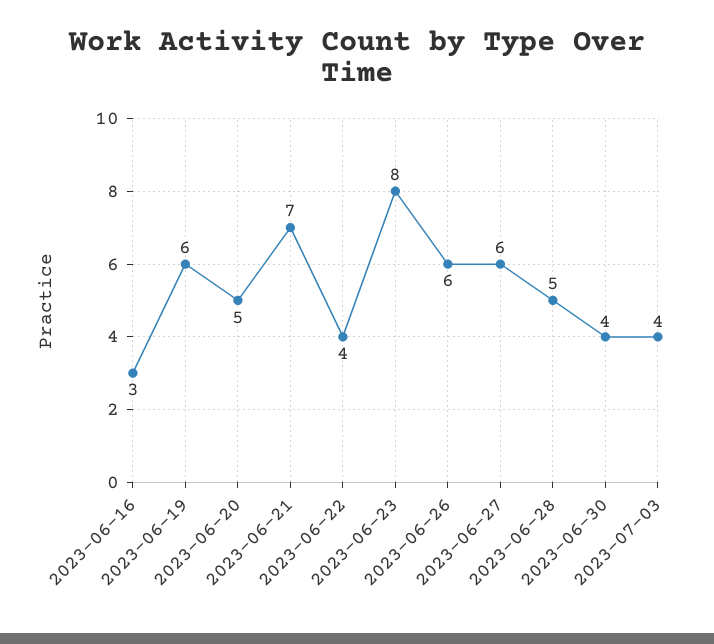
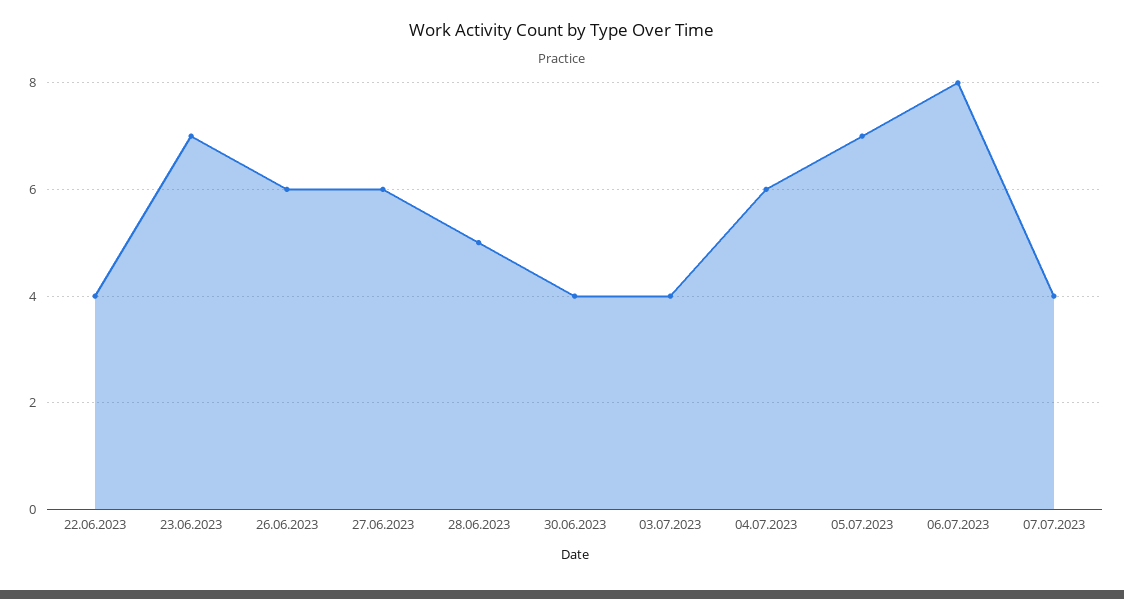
2023-06-16: 3 -> none
2023-06-19: 6 -> none
2023-06-20: 5 -> none
2023-06-21: 7 -> none
2023-06-23: 8 -> 7
04.07.2023: none -> 6
05.07.2023: none -> 7
06.07.2023: none -> 8
07.07.2023: none -> 4

